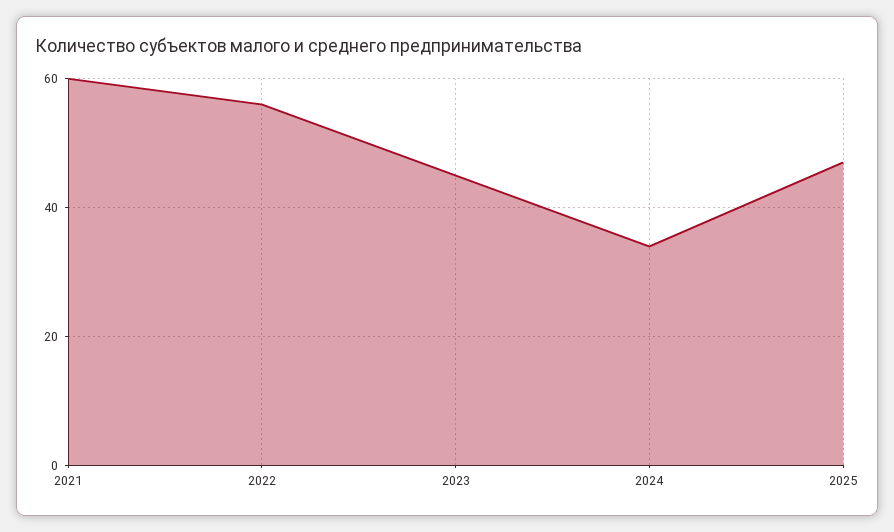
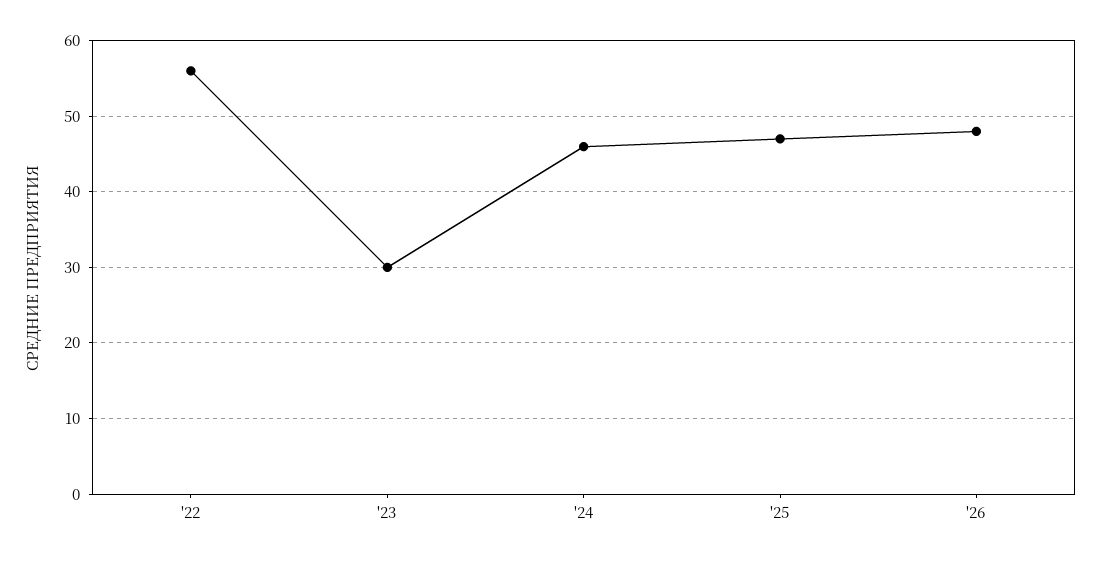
2021: 60 -> none
2023: 45 -> 30
2024: 35 -> 46
'26: none -> 48

